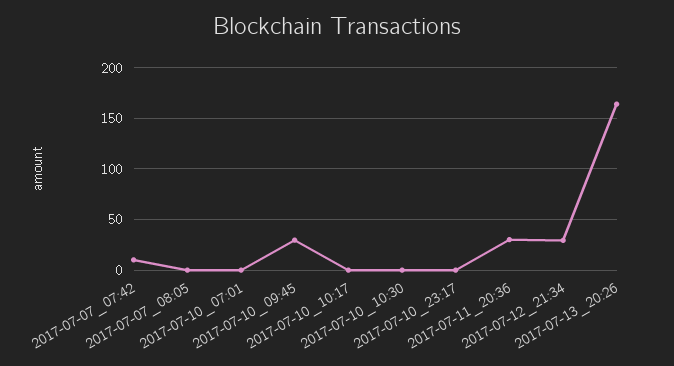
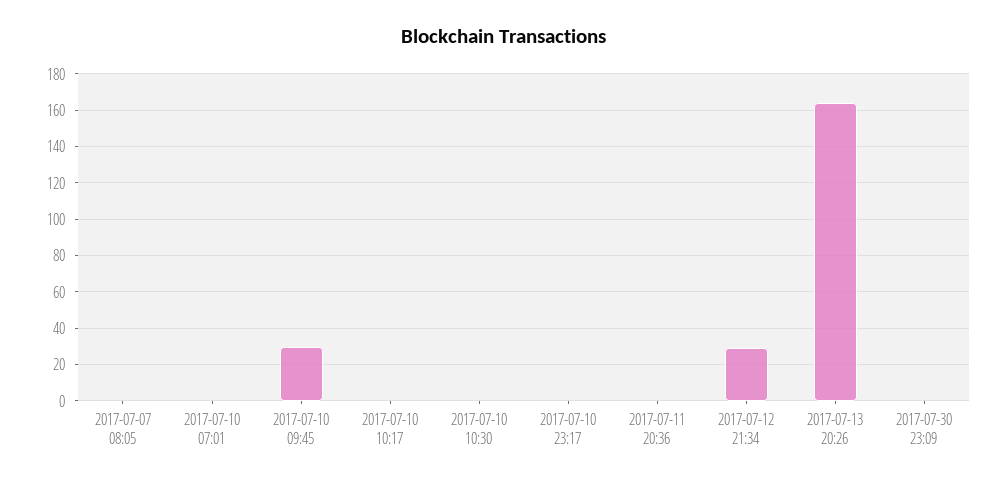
2017-07-07_07:42: 10 -> none
2017-07-11_20:36: 30 -> 0
2017-07-30 23:09: none -> 0

